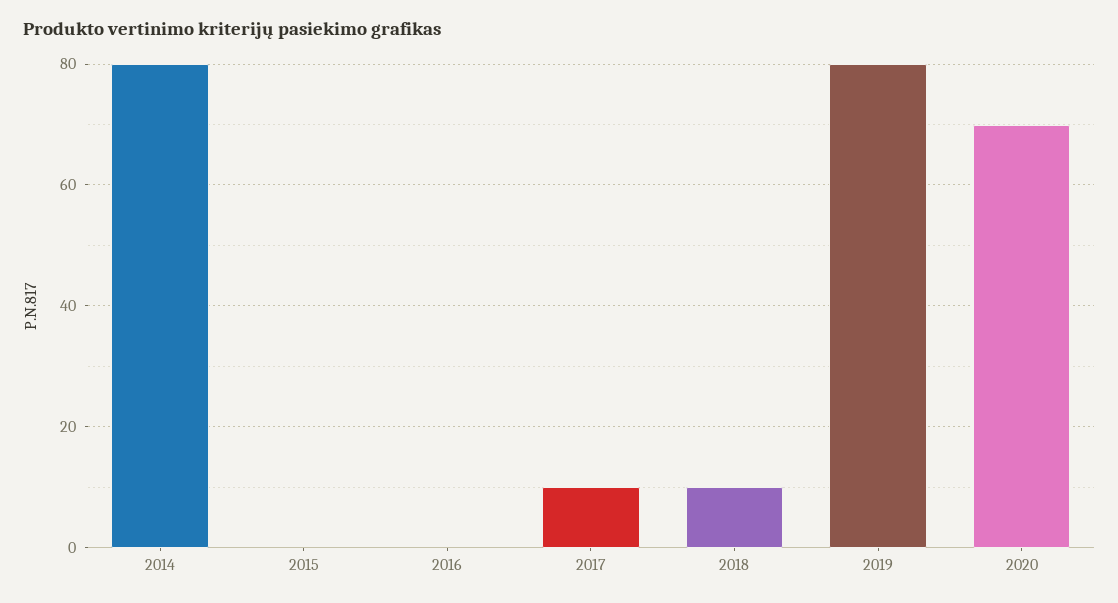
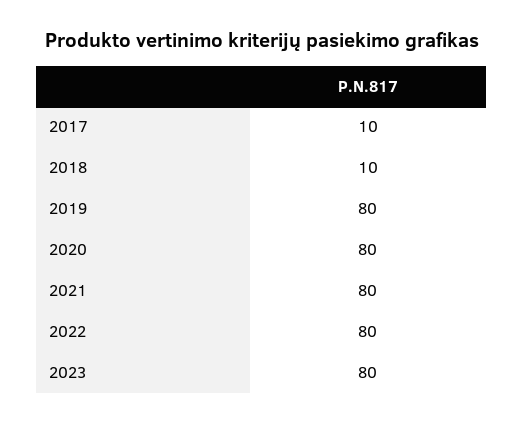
2014: 80 -> none
2015: 0 -> none
2016: 0 -> none
2020: 70 -> 80
2021: none -> 80
2022: none -> 80
2023: none -> 80

